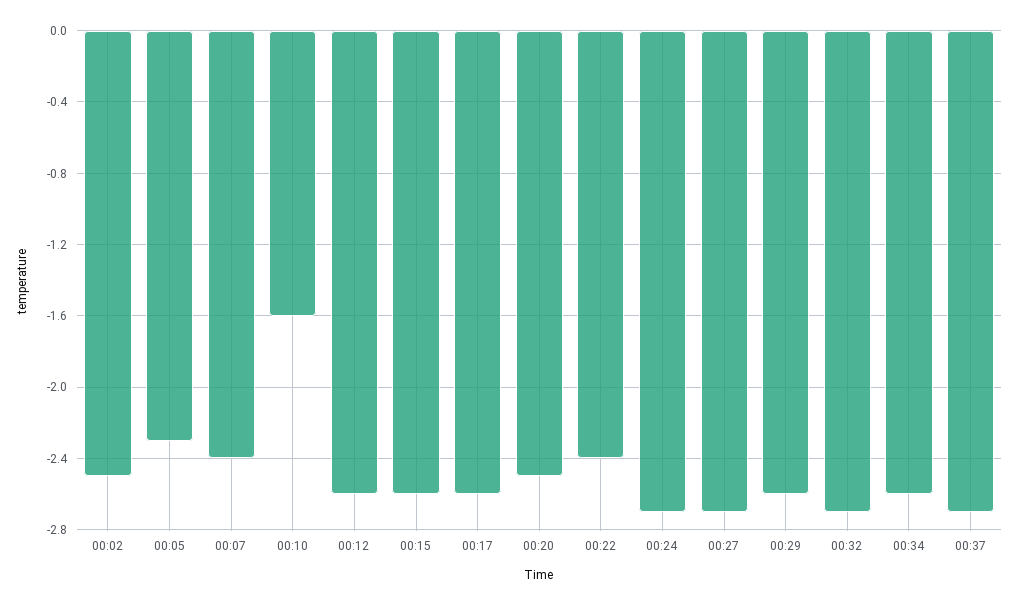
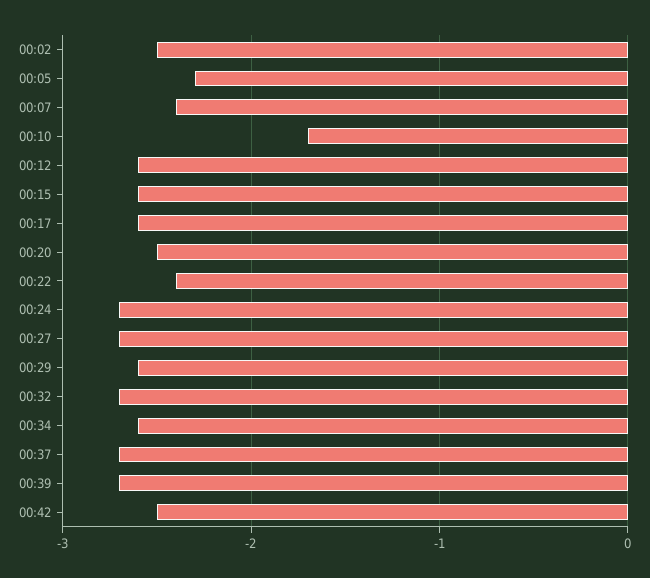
00:10: -1.6 -> -1.7
00:39: none -> -2.7
00:42: none -> -2.5

